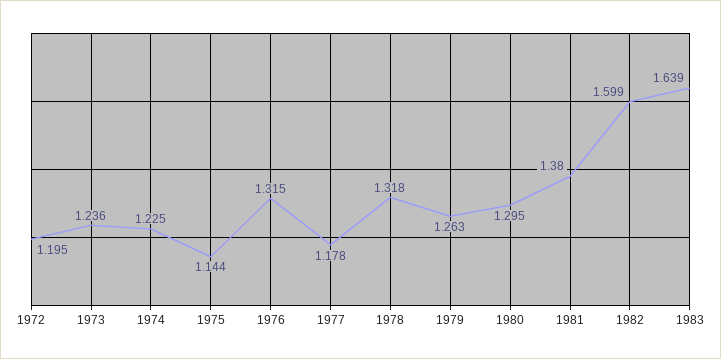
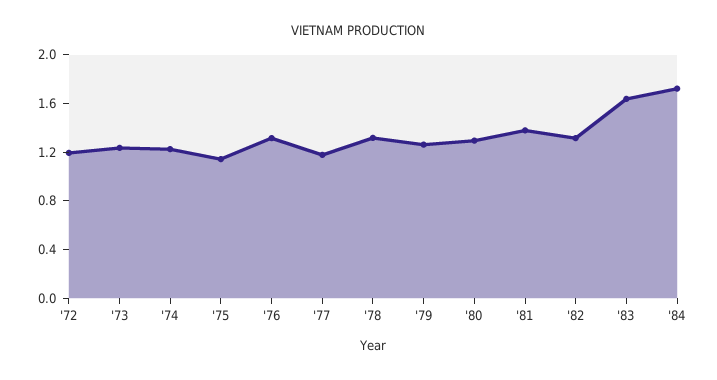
1982: 1.599 -> 1.3
'84: none -> 1.7

